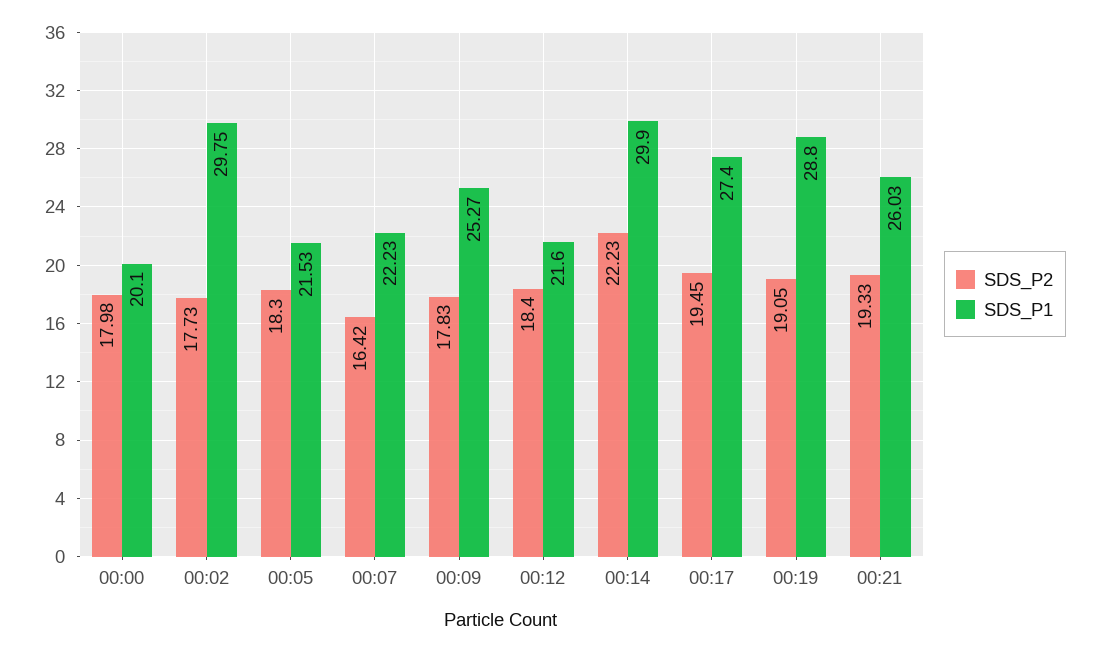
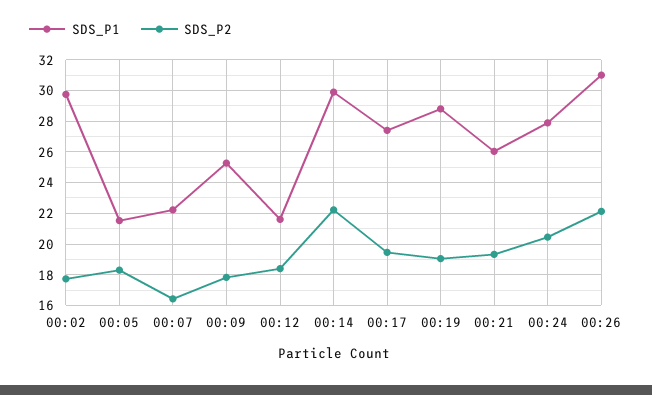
SDS_P2, 00:00: 17.98 -> none
SDS_P1, 00:00: 20.1 -> none
SDS_P1, 00:24: none -> 28
SDS_P2, 00:24: none -> 20.5
SDS_P1, 00:26: none -> 31
SDS_P2, 00:26: none -> 22

